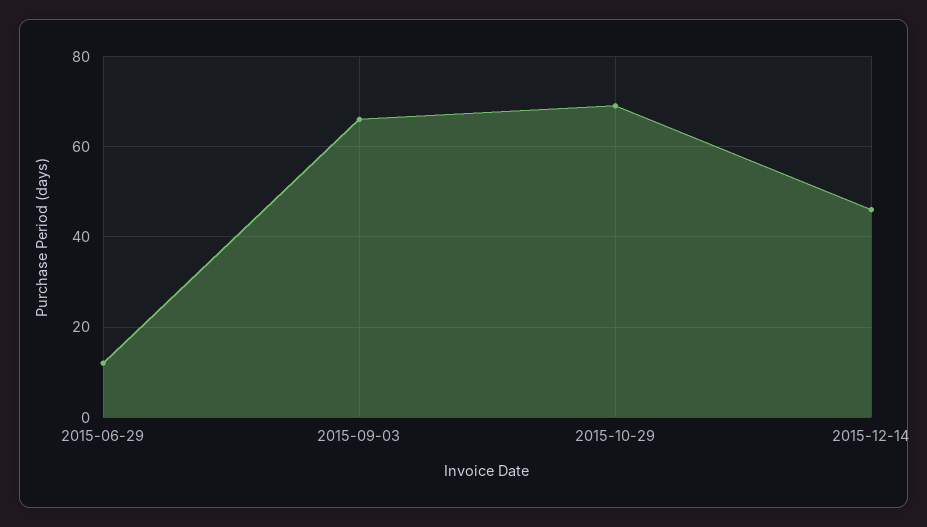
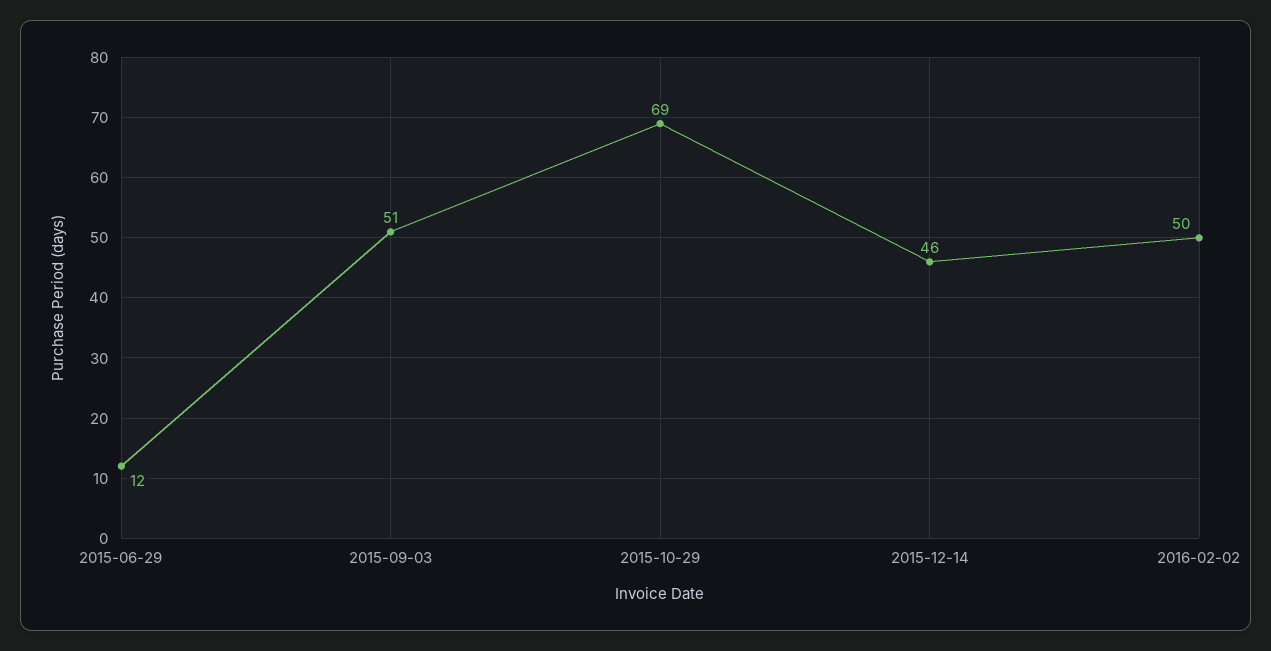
2015-09-03: 65 -> 51
2016-02-02: none -> 50

